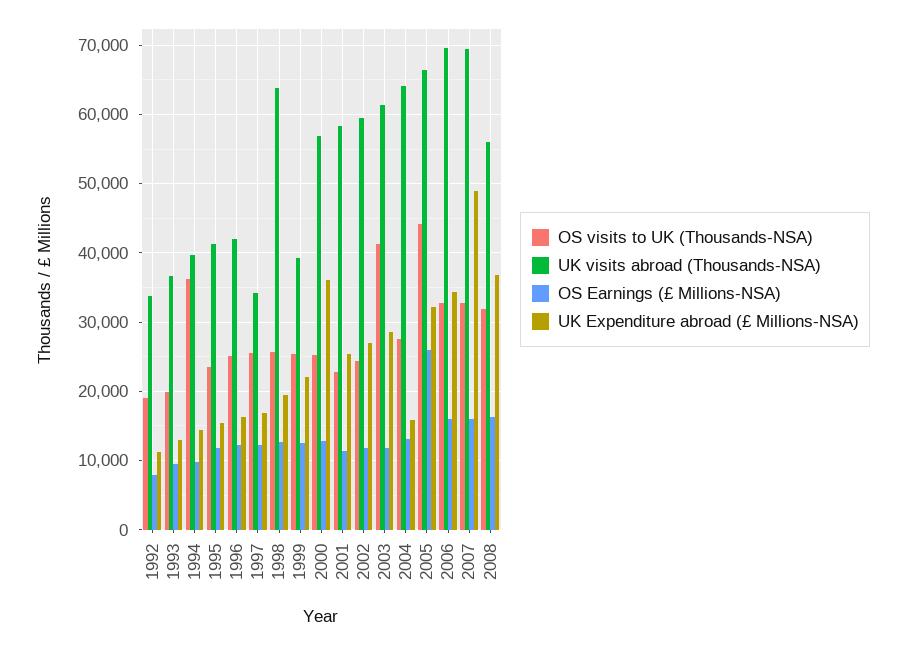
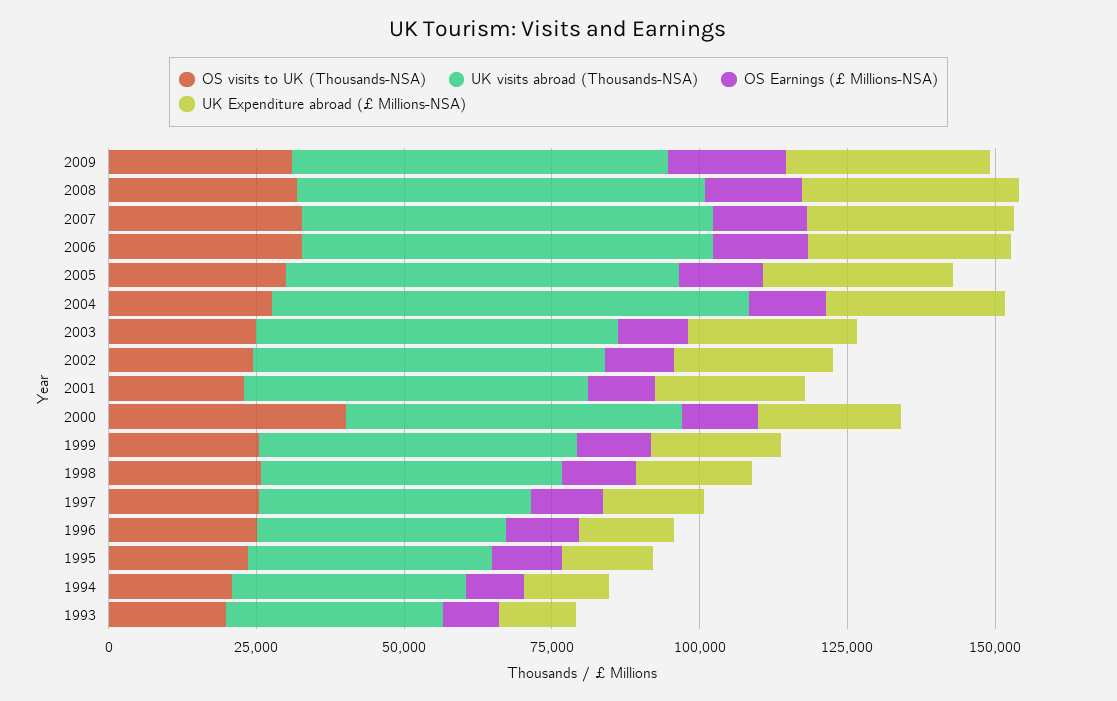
OS visits to UK (Thousands-NSA), 1992: 19000 -> none
UK visits abroad (Thousands-NSA), 1992: 34000 -> none
OS Earnings (£ Millions-NSA), 1992: 8000 -> none
UK Expenditure abroad (£ Millions-NSA), 1992: 11000 -> none
OS visits to UK (Thousands-NSA), 1994: 36000 -> 20000
UK visits abroad (Thousands-NSA), 1997: 34000 -> 45000
UK visits abroad (Thousands-NSA), 1998: 64000 -> 50000
UK visits abroad (Thousands-NSA), 1999: 39000 -> 55000
OS visits to UK (Thousands-NSA), 2000: 25000 -> 40000
UK Expenditure abroad (£ Millions-NSA), 2000: 36000 -> 25000
OS visits to UK (Thousands-NSA), 2003: 41000 -> 25000
UK visits abroad (Thousands-NSA), 2004: 64000 -> 80000
UK Expenditure abroad (£ Millions-NSA), 2004: 16000 -> 30000
OS visits to UK (Thousands-NSA), 2005: 44000 -> 30000
OS Earnings (£ Millions-NSA), 2005: 26000 -> 15000
UK Expenditure abroad (£ Millions-NSA), 2007: 49000 -> 35000
UK visits abroad (Thousands-NSA), 2008: 56000 -> 70000
OS visits to UK (Thousands-NSA), 2009: none -> 30000
UK visits abroad (Thousands-NSA), 2009: none -> 65000
OS Earnings (£ Millions-NSA), 2009: none -> 20000
UK Expenditure abroad (£ Millions-NSA), 2009: none -> 35000

